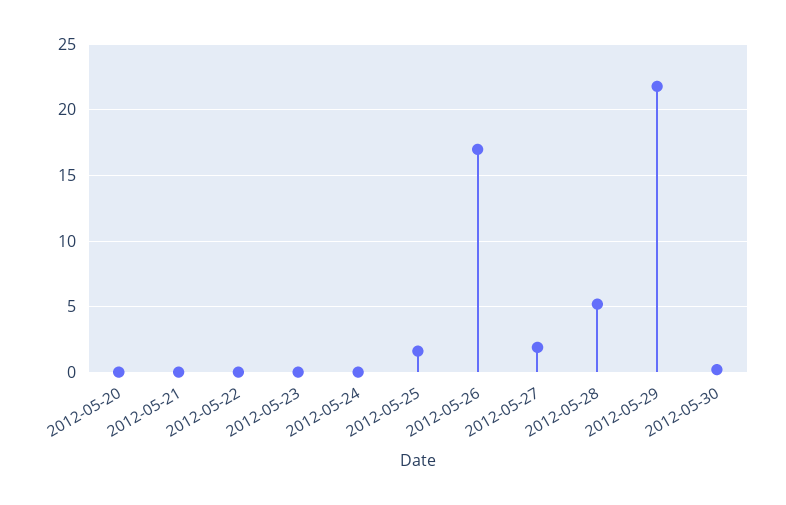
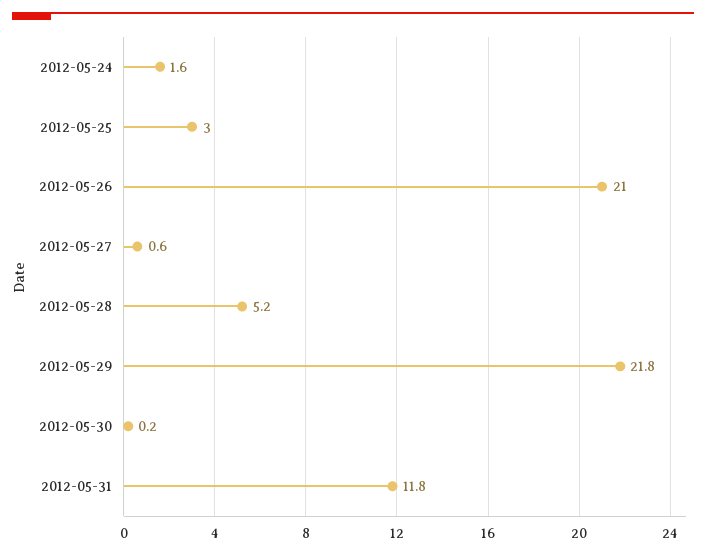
2012-05-20: 0 -> none
2012-05-21: 0 -> none
2012-05-22: 0 -> none
2012-05-23: 0 -> none
2012-05-24: 0 -> 1.6
2012-05-25: 1.5 -> 3
2012-05-26: 17 -> 21
2012-05-27: 2 -> 0.6
2012-05-31: none -> 11.8

